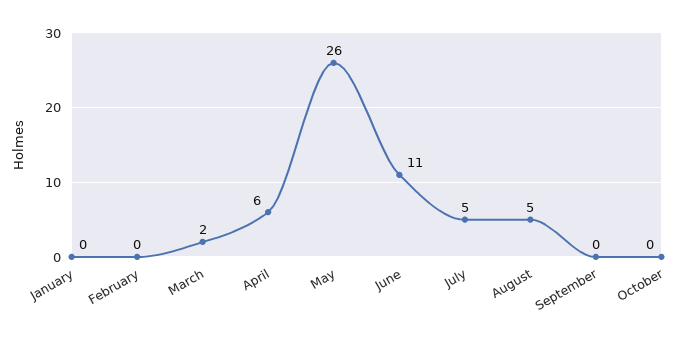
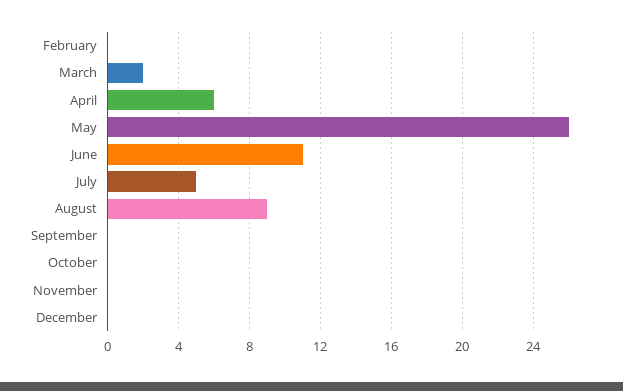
January: 0 -> none
August: 5 -> 9
November: none -> 0
December: none -> 0

